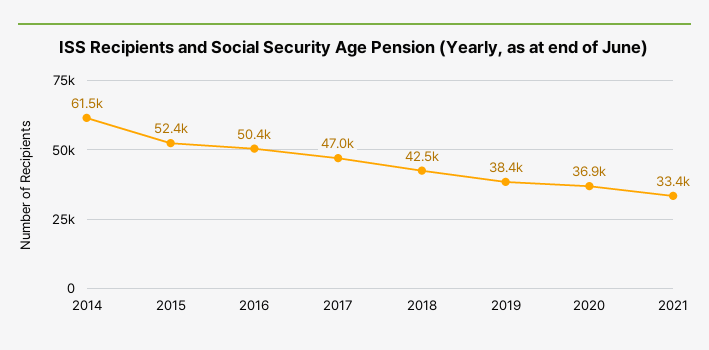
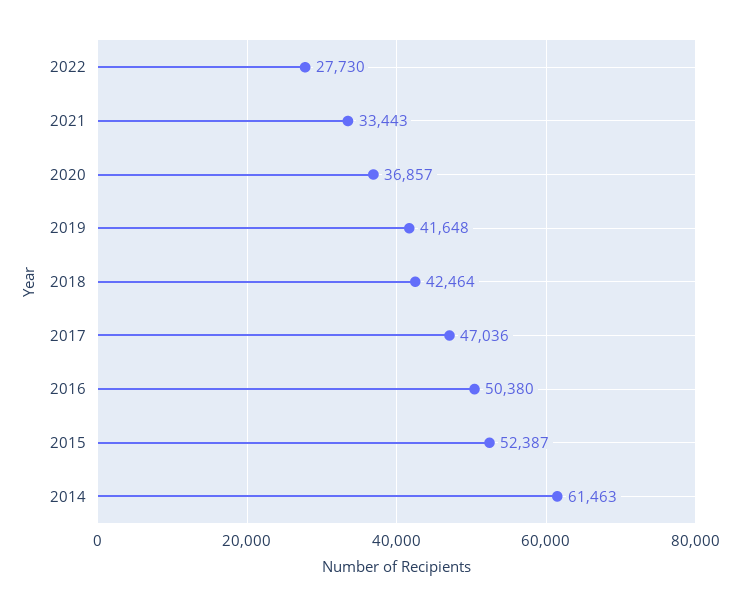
2019: 38400 -> 41648
2022: none -> 27730

